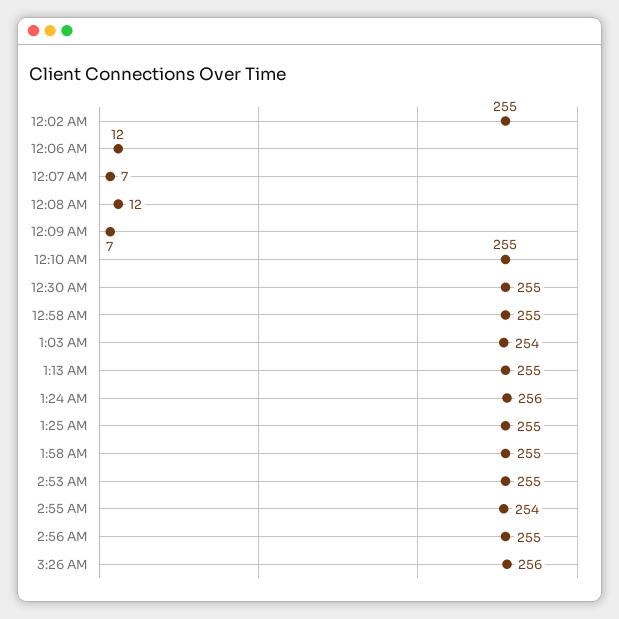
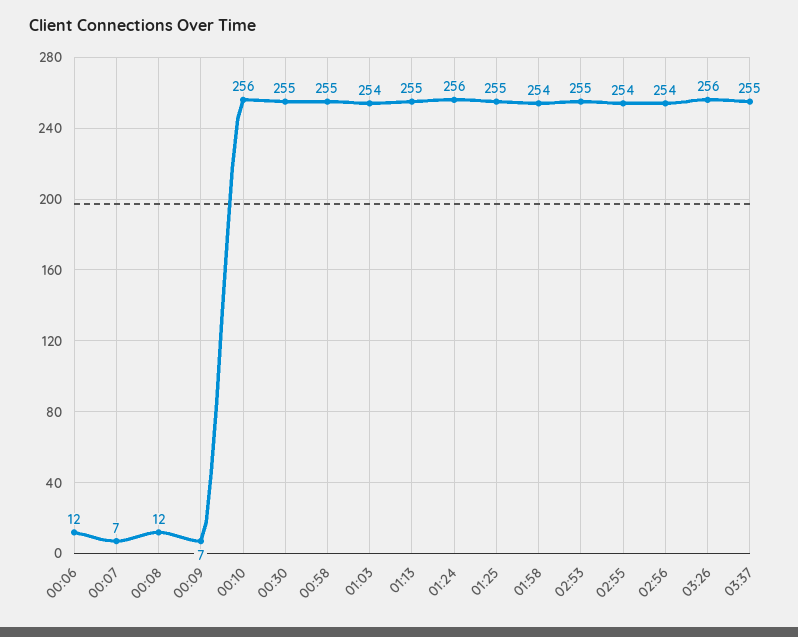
12:02 AM: 255 -> none
12:10 AM: 255 -> 256
1:58 AM: 255 -> 254
2:56 AM: 255 -> 254
03:37: none -> 255

